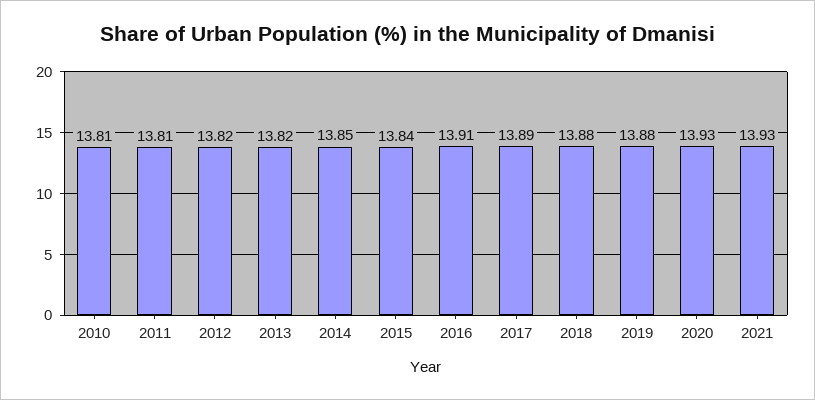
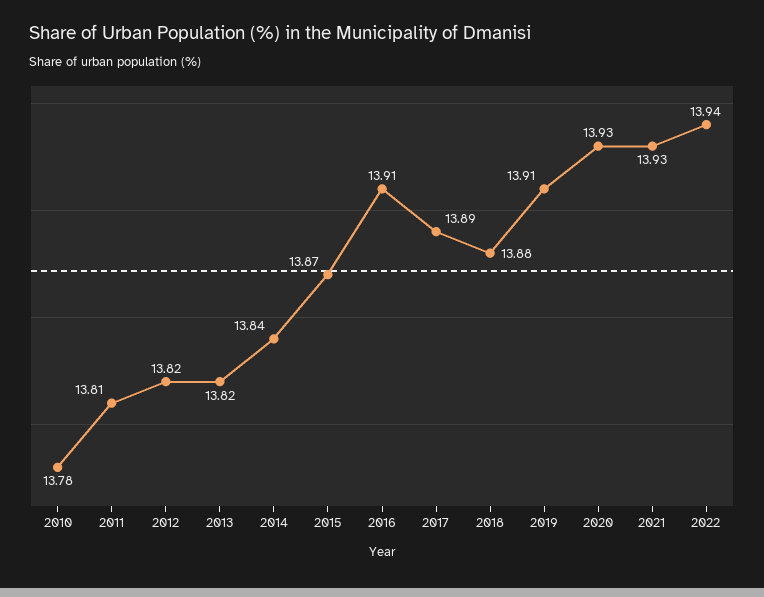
2010: 13.81 -> 13.78
2014: 13.85 -> 13.84
2015: 13.84 -> 13.87
2019: 13.88 -> 13.91
2022: none -> 13.94

